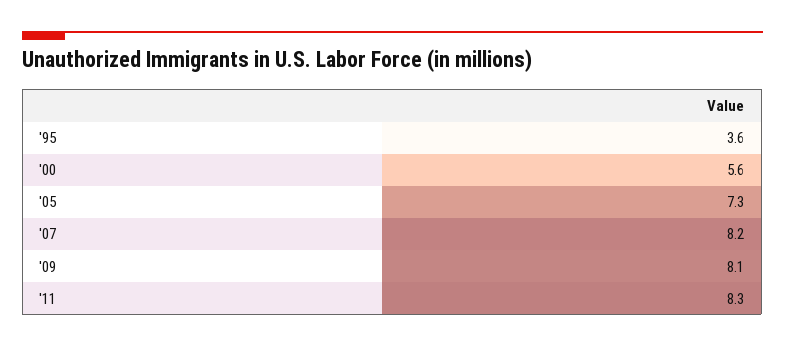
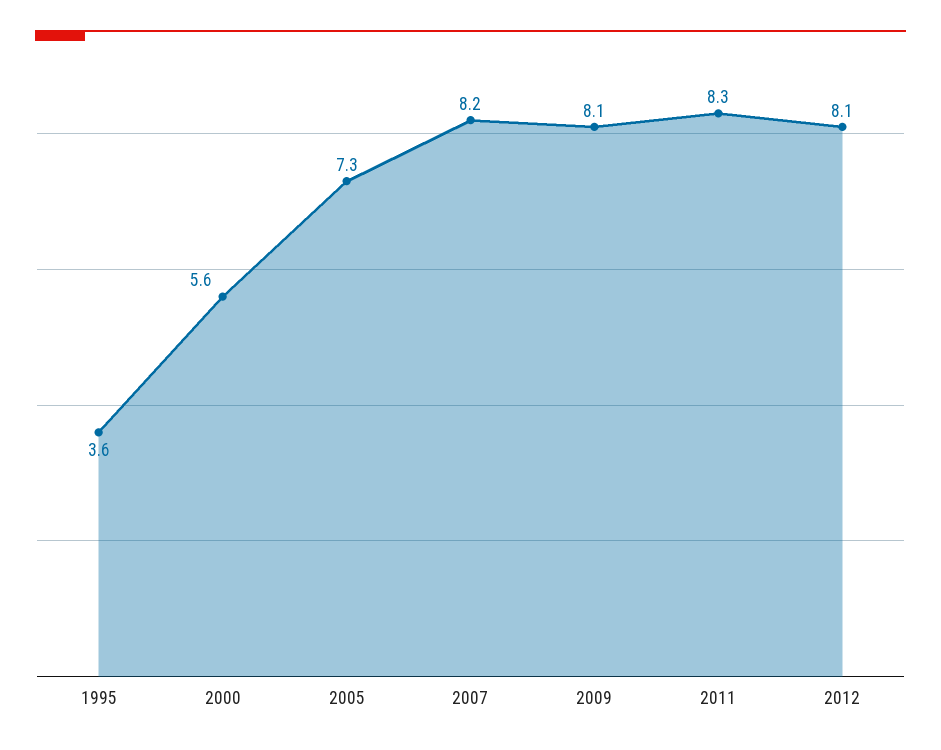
2012: none -> 8.1

